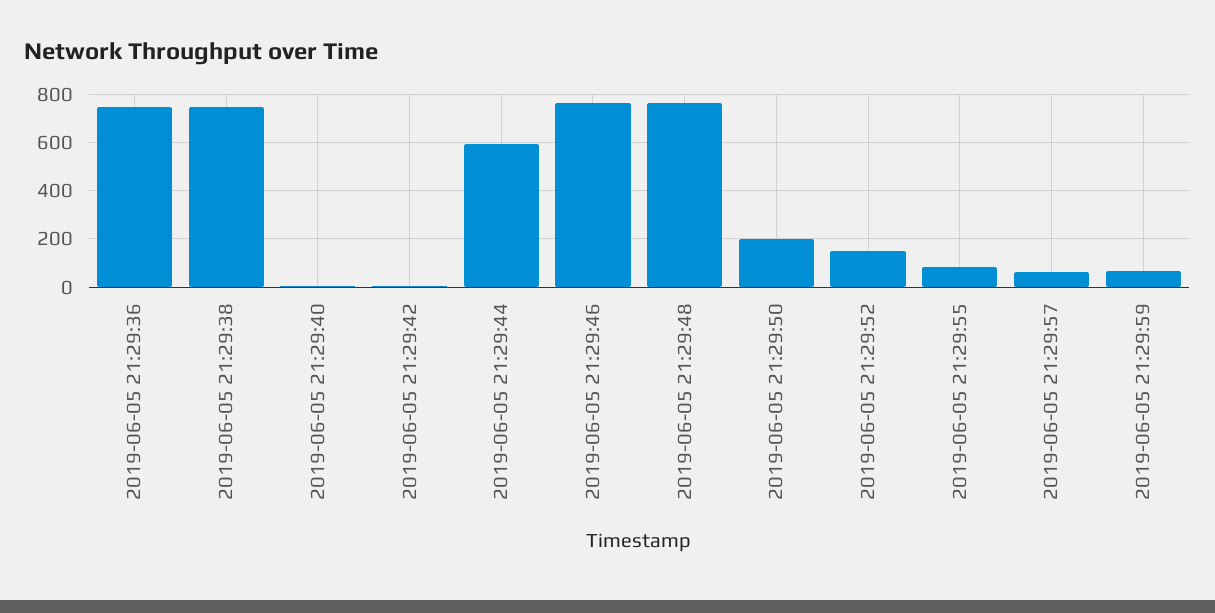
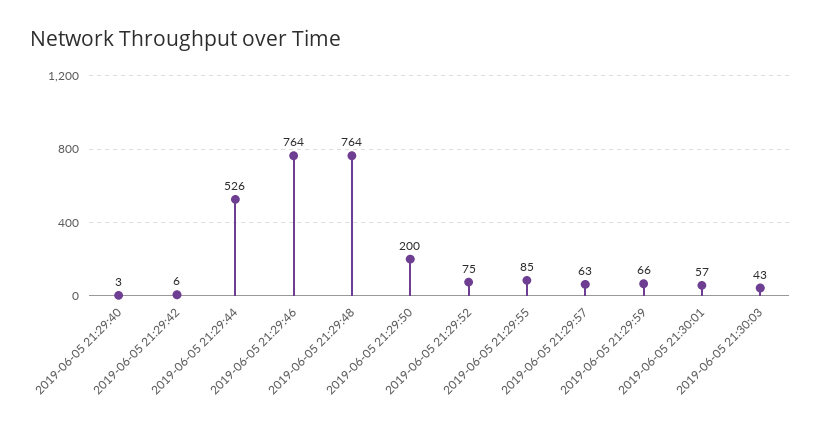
2019-06-05 21:29:36: 750 -> none
2019-06-05 21:29:38: 750 -> none
2019-06-05 21:29:44: 600 -> 526
2019-06-05 21:29:52: 150 -> 75
2019-06-05 21:30:01: none -> 57
2019-06-05 21:30:03: none -> 43

